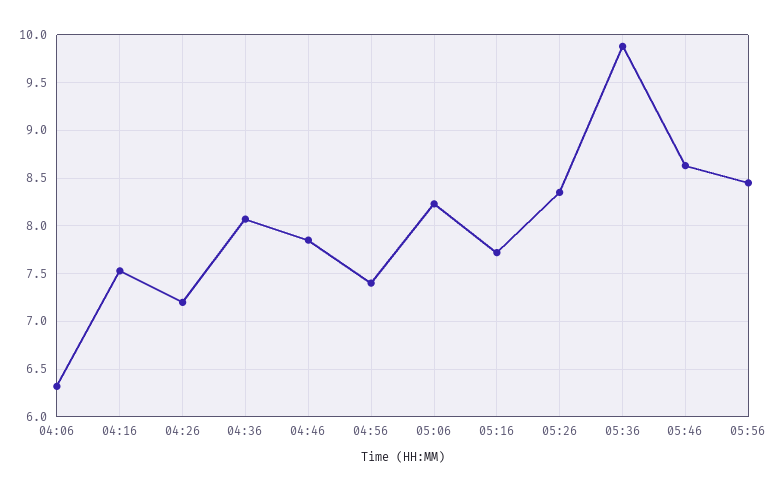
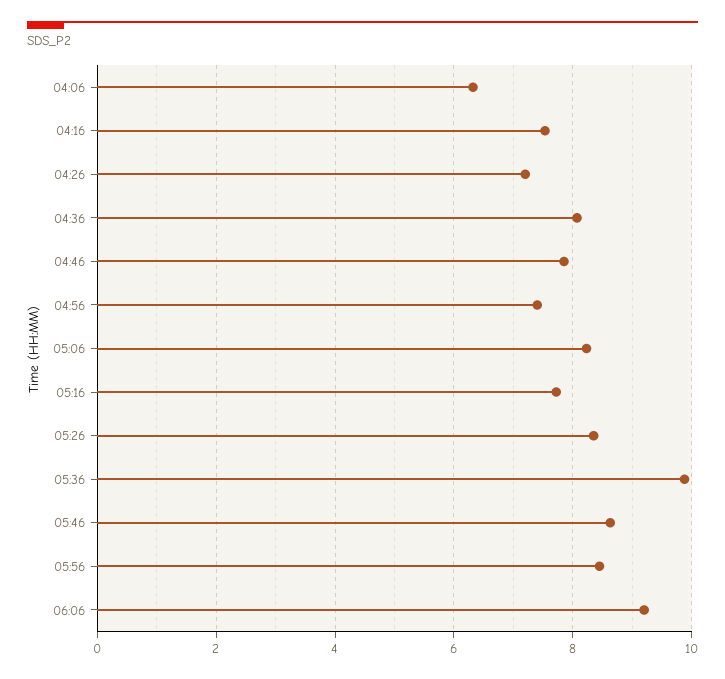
06:06: none -> 9.2

